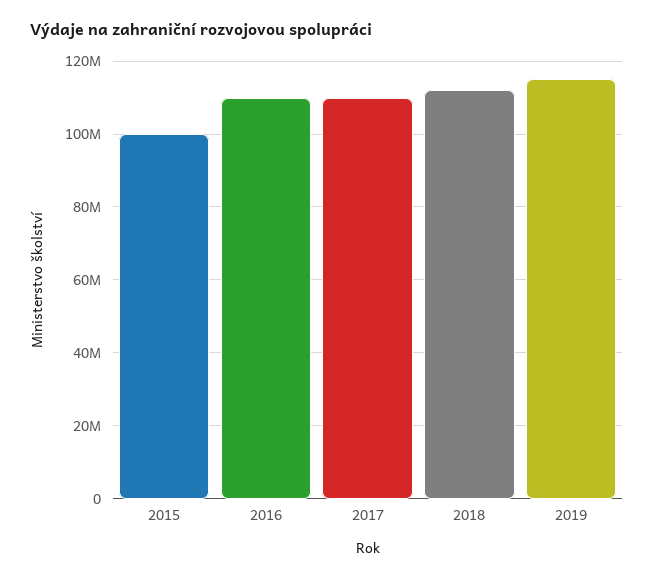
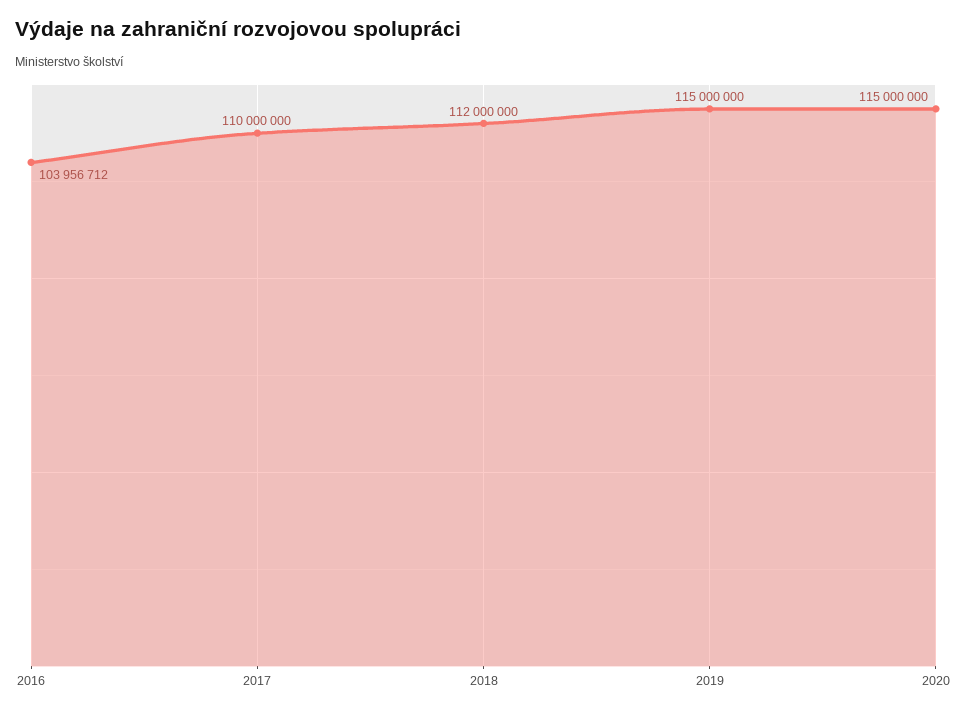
2015: 100000000 -> none
2016: 110000000 -> 103956712
2020: none -> 115000000

